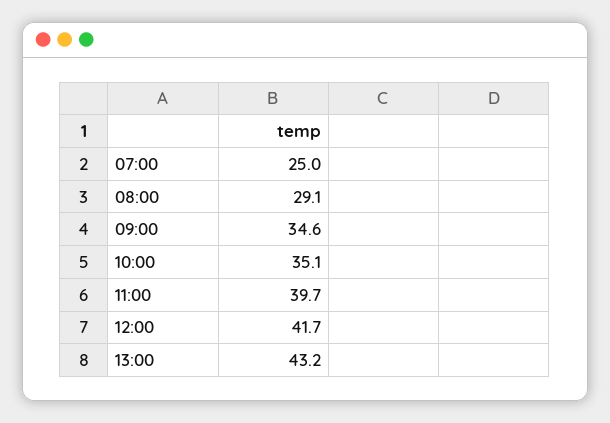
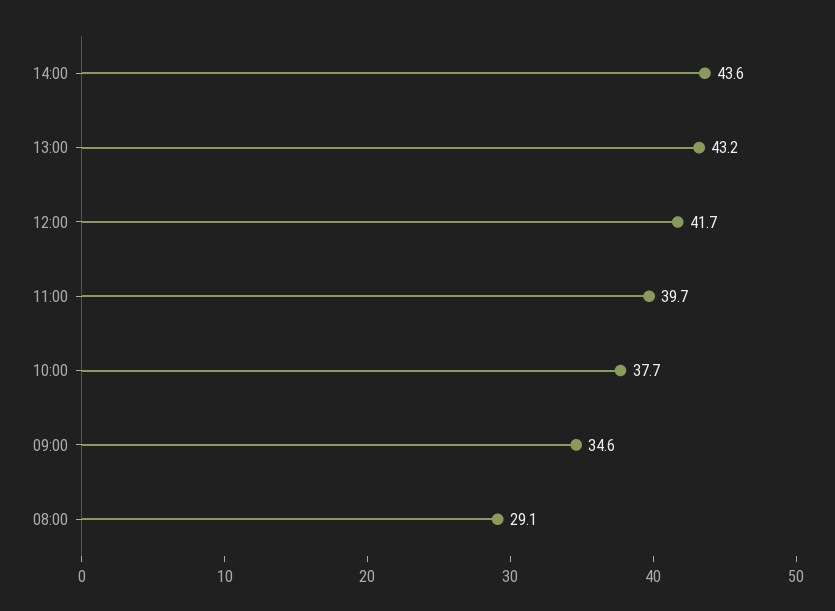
07:00: 25 -> none
10:00: 35.1 -> 37.7
14:00: none -> 43.6

